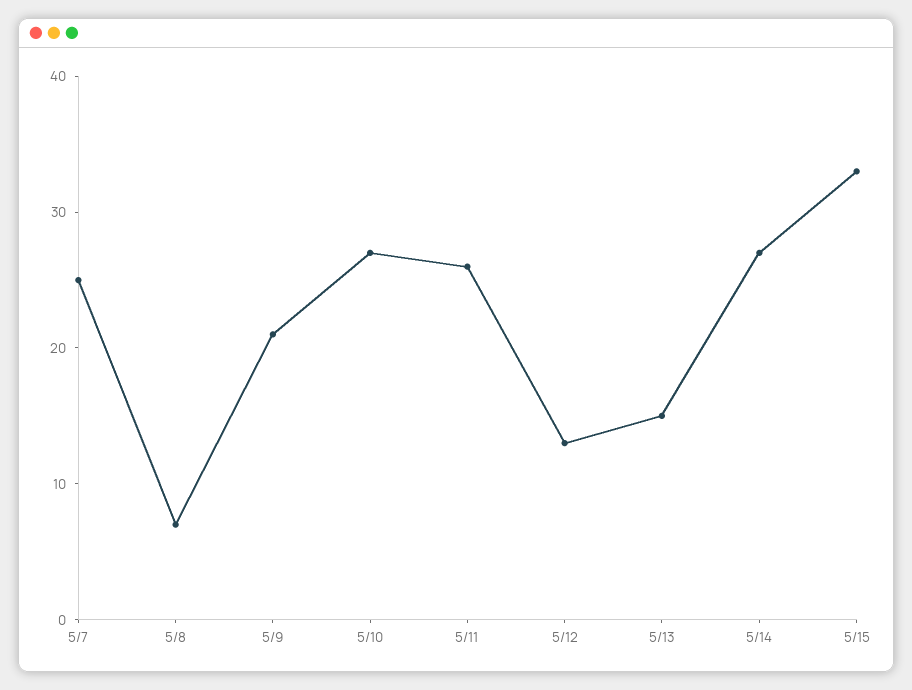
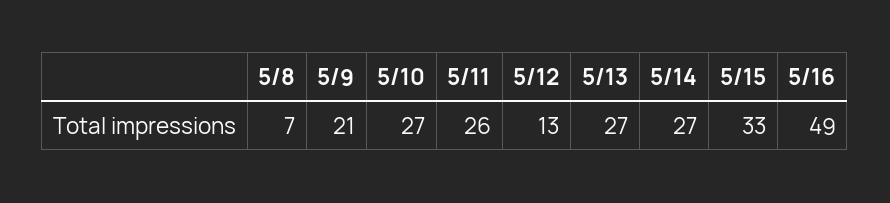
5/7: 25 -> none
5/13: 15 -> 27
5/16: none -> 49

